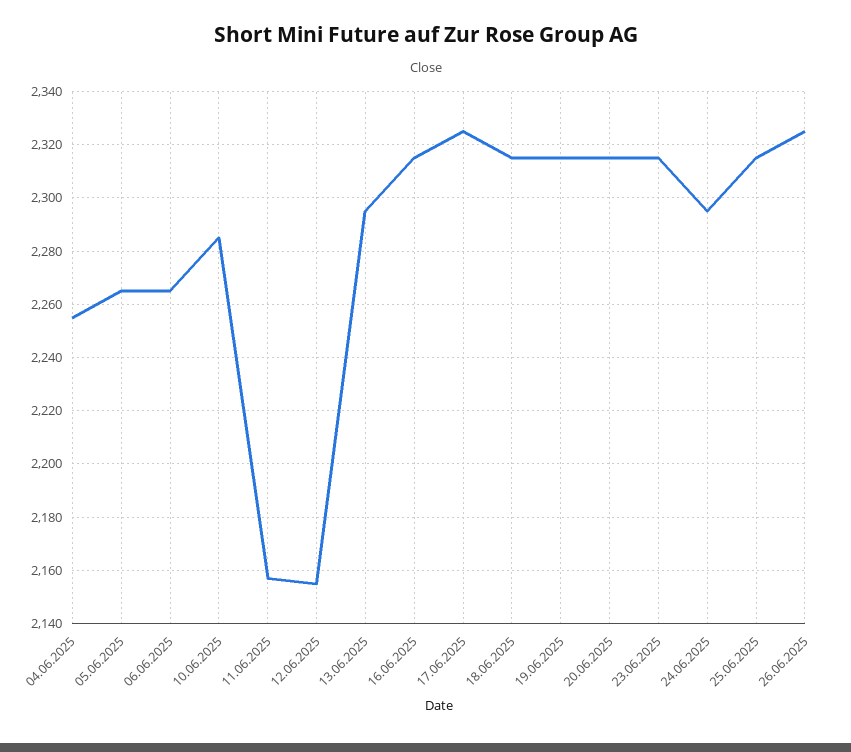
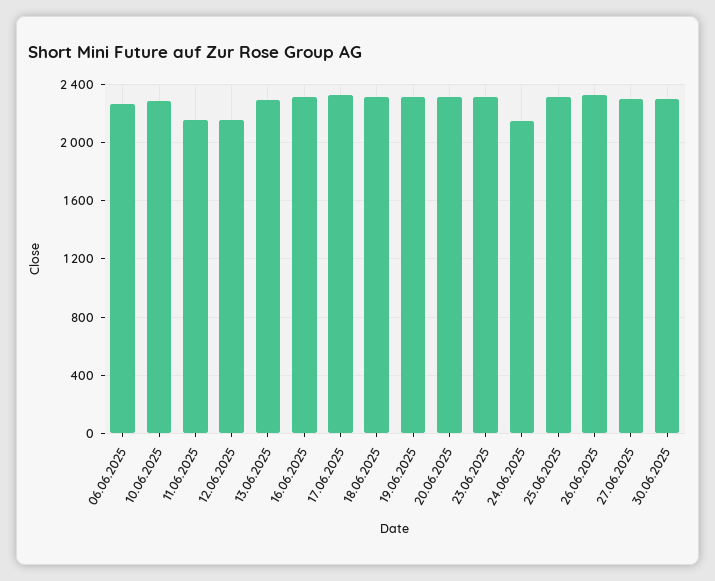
04.06.2025: 2255 -> none
05.06.2025: 2265 -> none
24.06.2025: 2295 -> 2150
27.06.2025: none -> 2300
30.06.2025: none -> 2300

